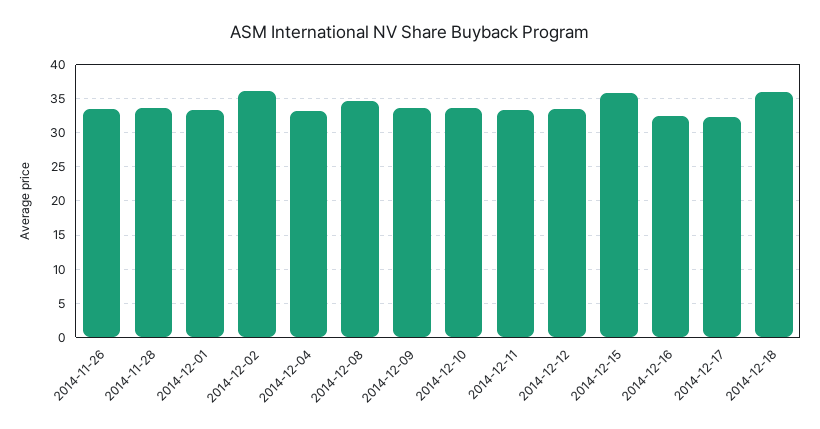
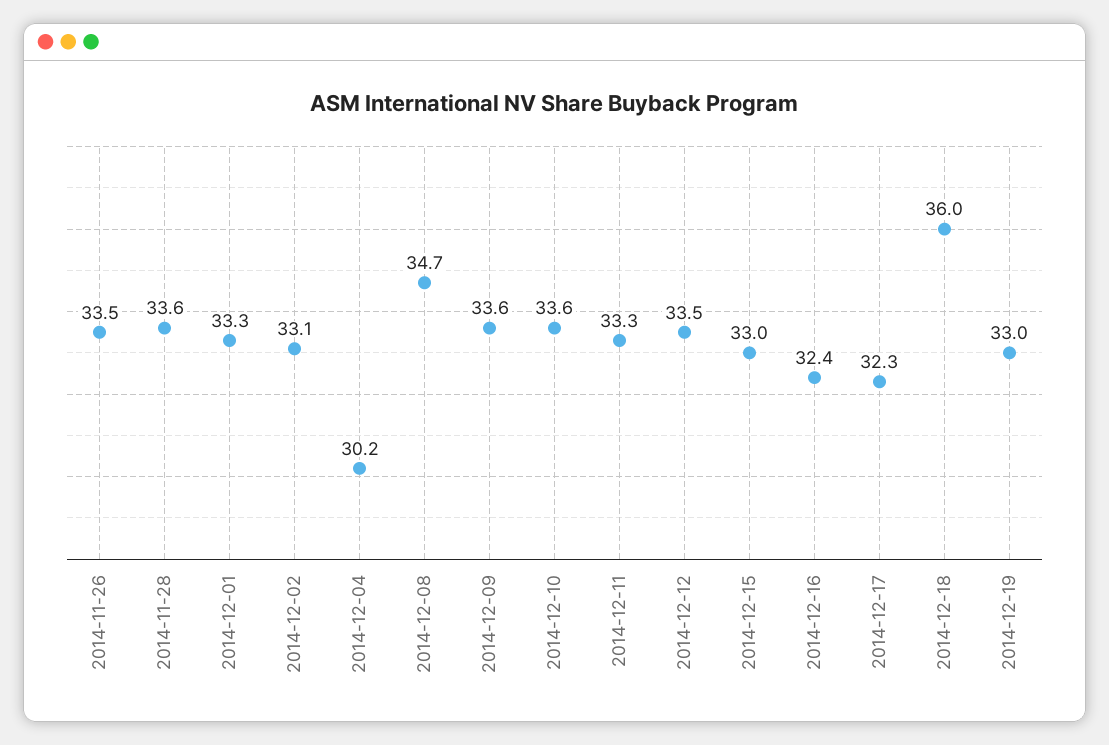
2014-12-02: 36 -> 33.1
2014-12-04: 33 -> 30.2
2014-12-15: 36 -> 33
2014-12-19: none -> 33

